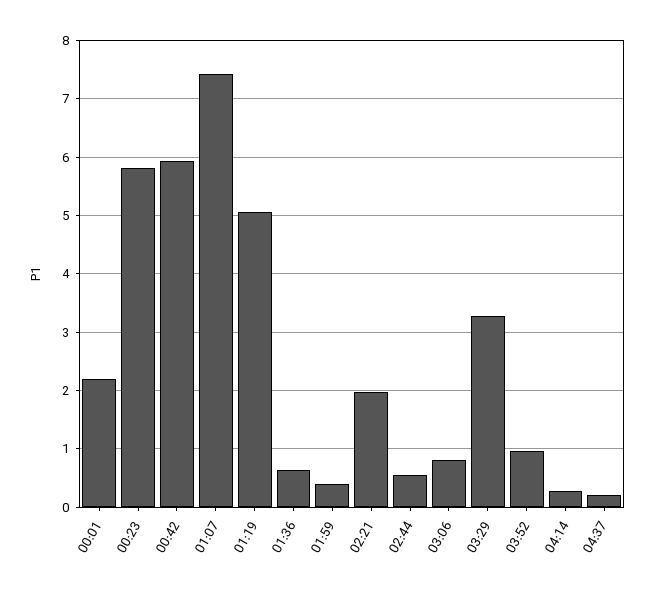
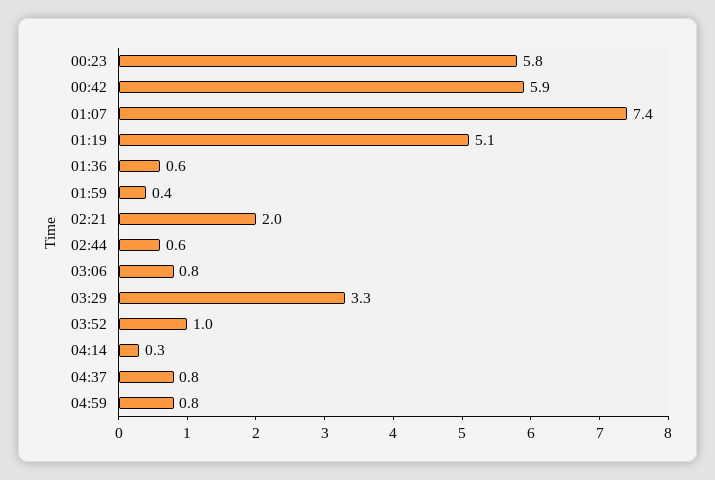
00:01: 2.2 -> none
04:37: 0.2 -> 0.8
04:59: none -> 0.8

